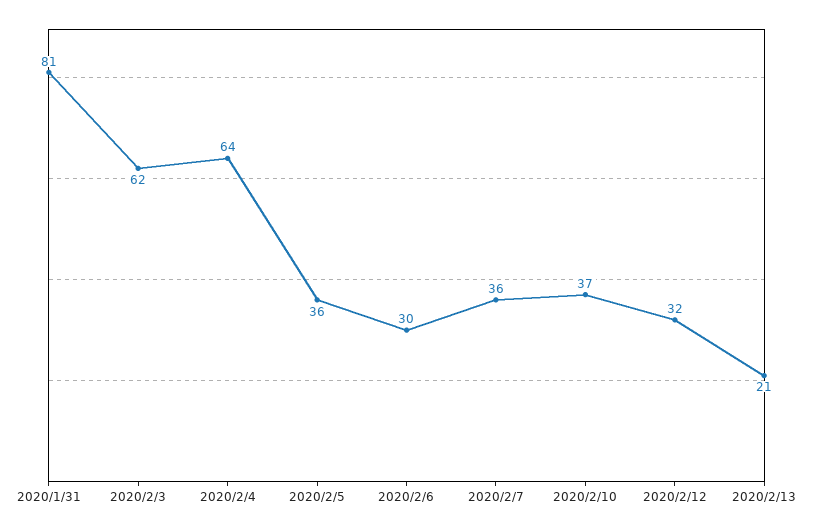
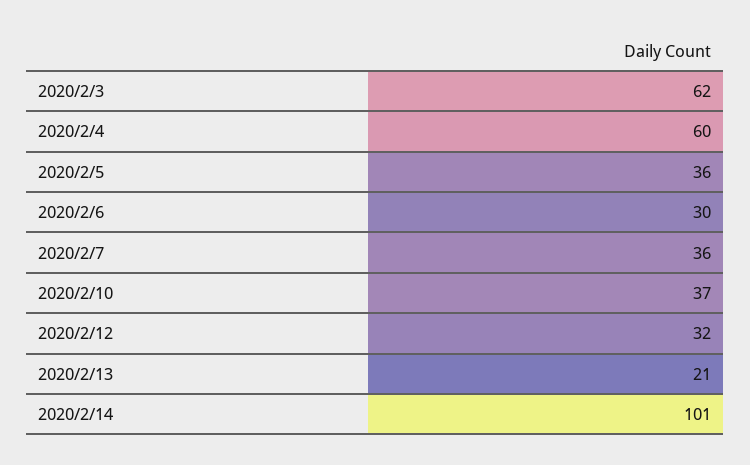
2020/1/31: 81 -> none
2020/2/4: 64 -> 60
2020/2/14: none -> 101

